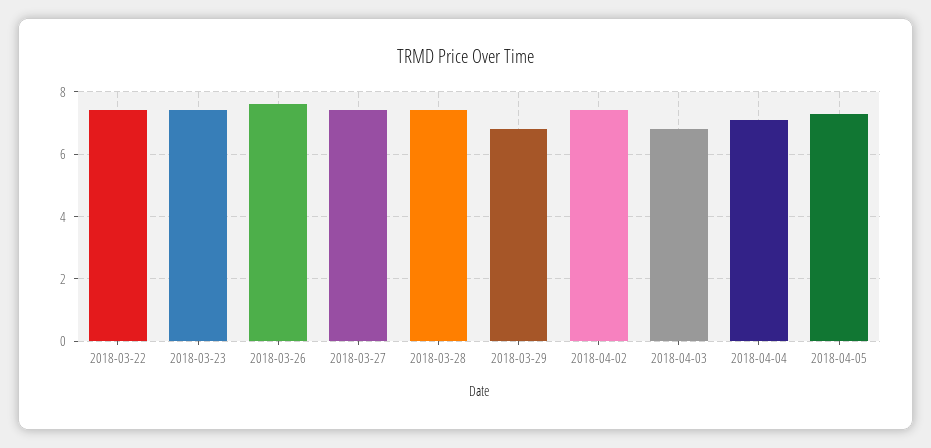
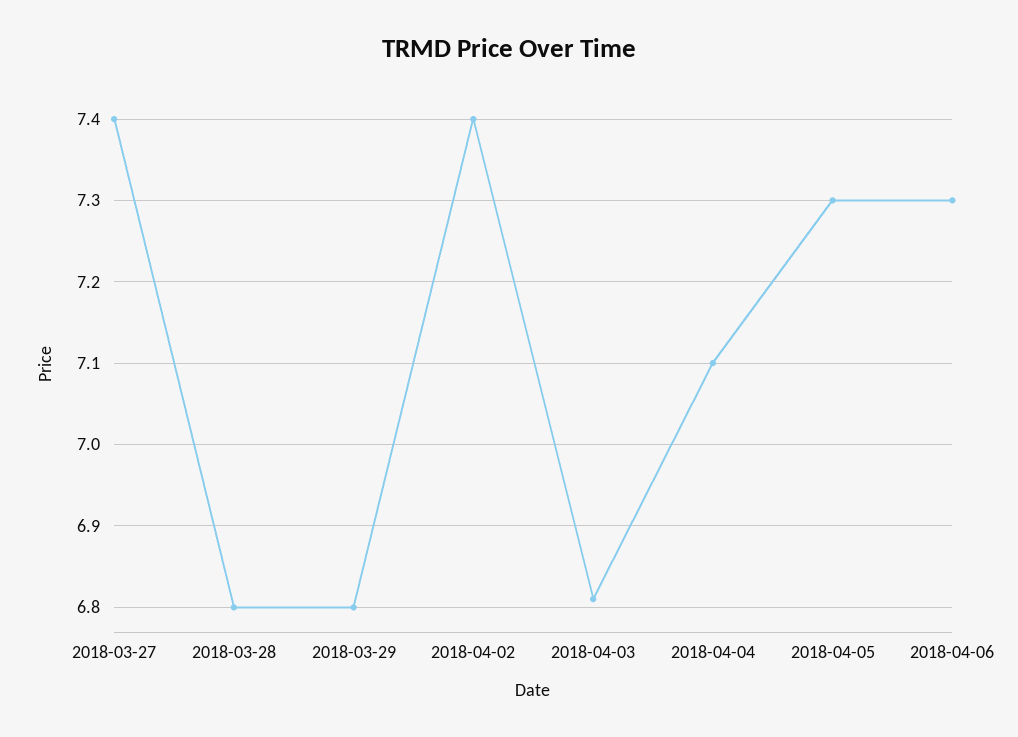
2018-03-22: 7.4 -> none
2018-03-23: 7.4 -> none
2018-03-26: 7.6 -> none
2018-03-28: 7.4 -> 6.8
2018-04-06: none -> 7.3

